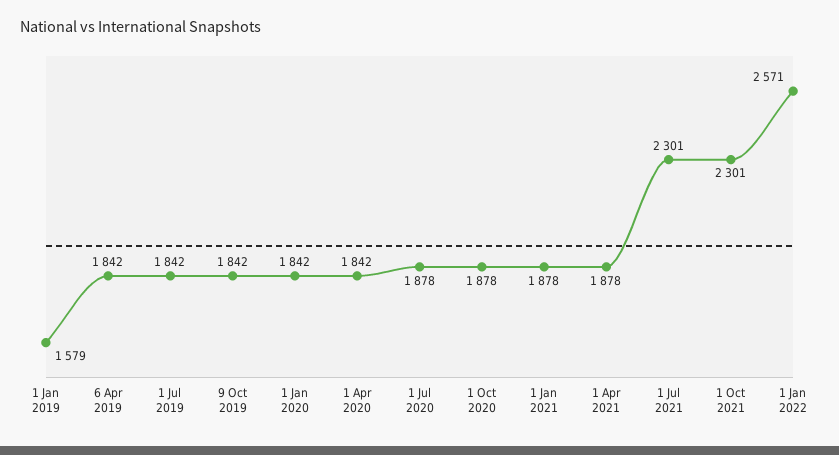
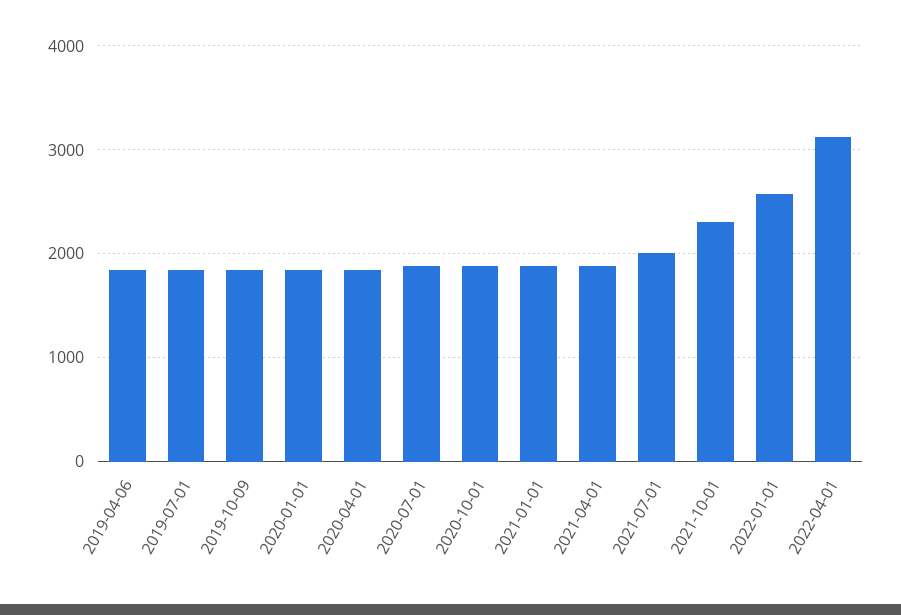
1 Jan 2019: 1579 -> none
1 Jul 2021: 2301 -> 2000
2022-04-01: none -> 3100

